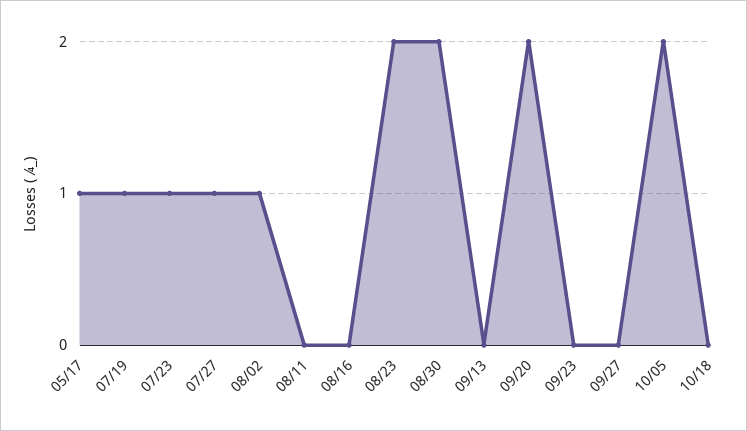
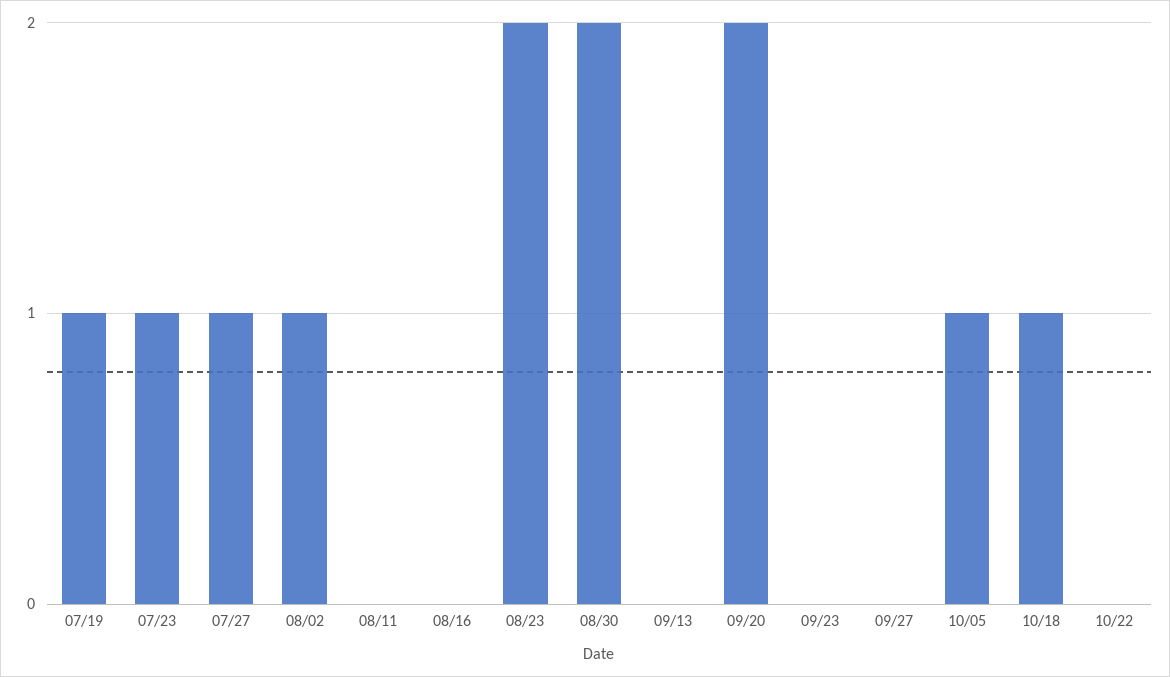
05/17: 1 -> none
10/05: 2 -> 1
10/18: 0 -> 1
10/22: none -> 0

